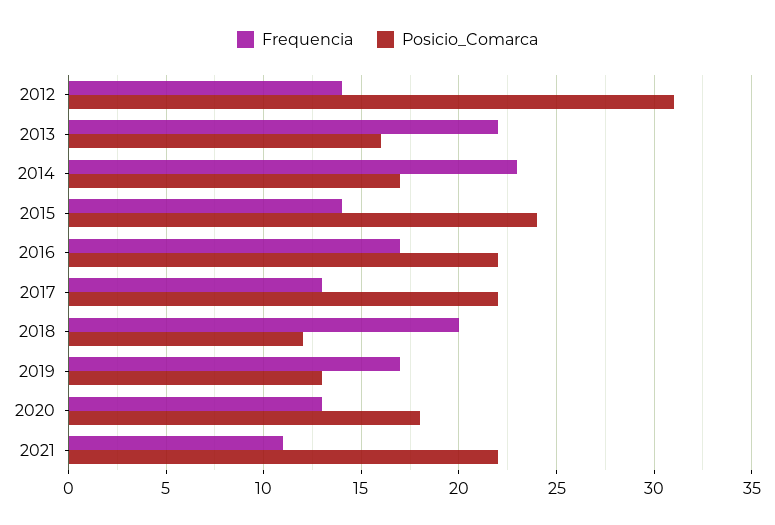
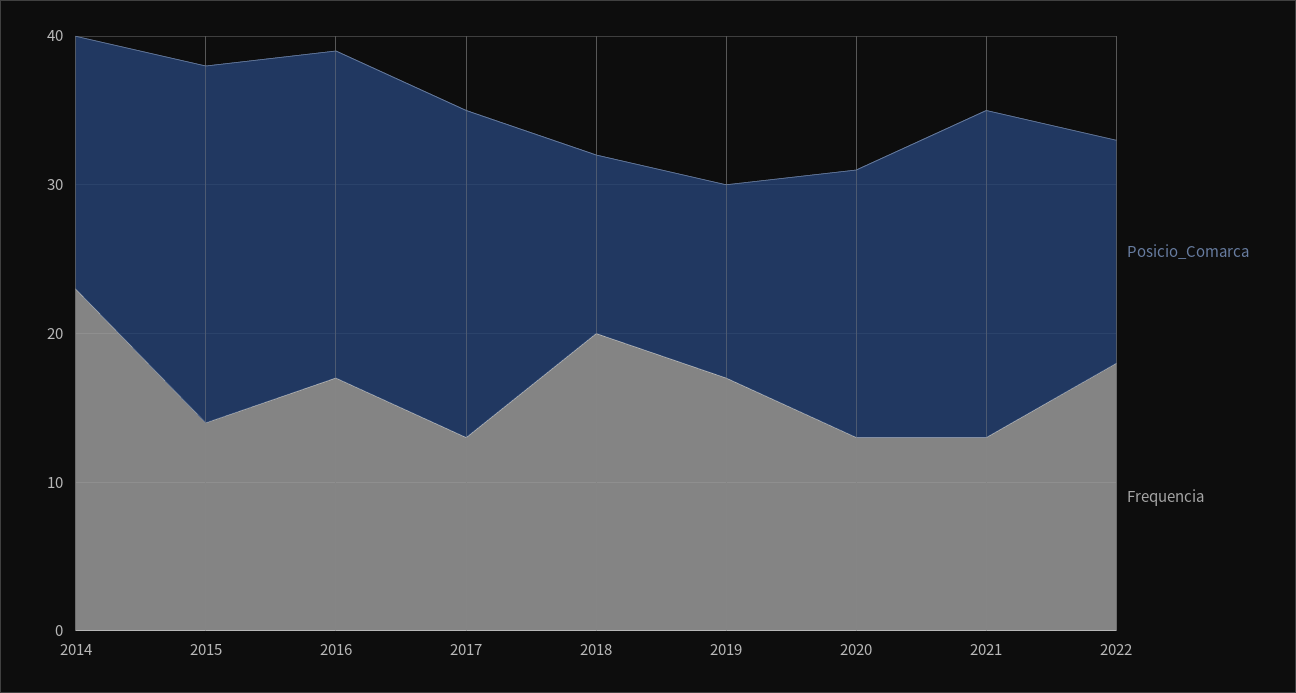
Frequencia, 2012: 14 -> none
Posicio_Comarca, 2012: 31 -> none
Frequencia, 2013: 22 -> none
Posicio_Comarca, 2013: 16 -> none
Frequencia, 2021: 11 -> 13
Posicio_Comarca, 2022: none -> 15
Frequencia, 2022: none -> 18

